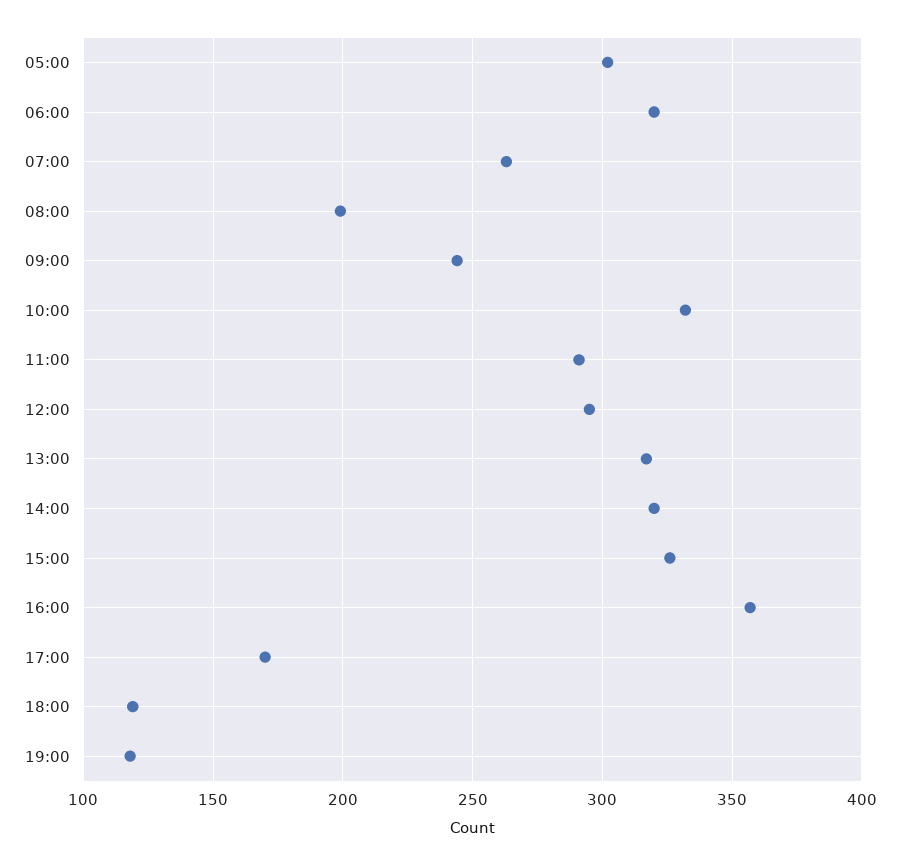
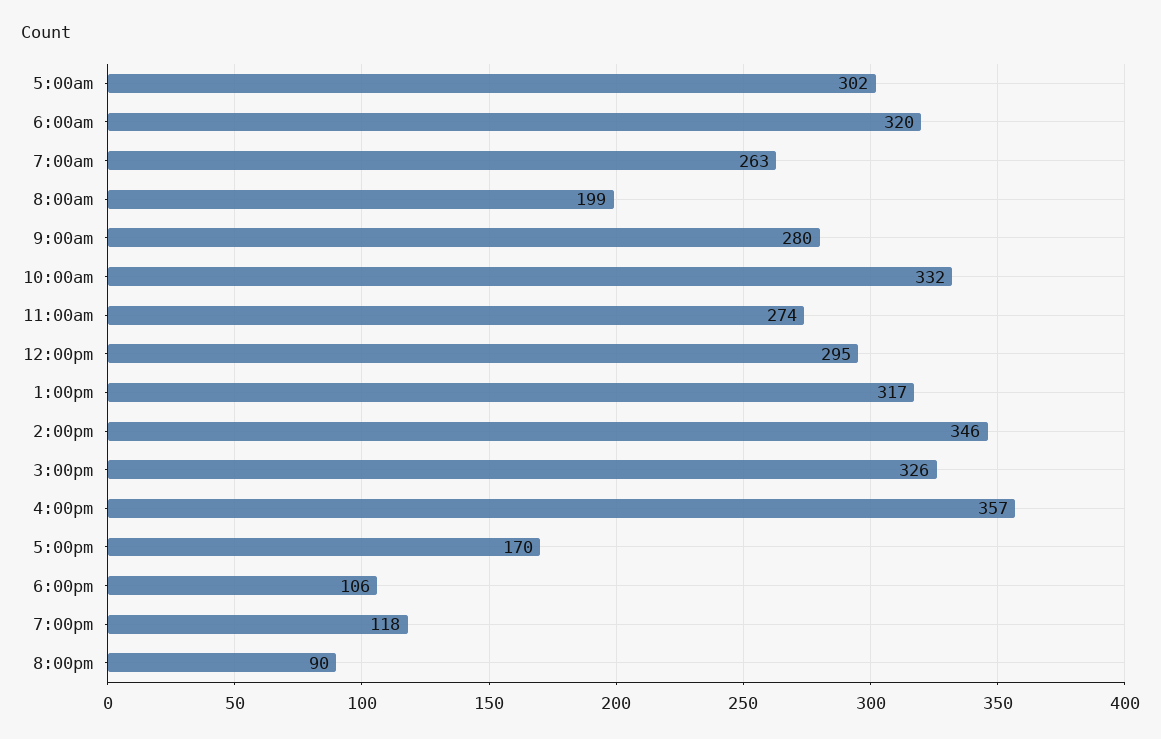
09:00: 245 -> 280
11:00: 290 -> 274
14:00: 320 -> 346
18:00: 120 -> 106
8:00pm: none -> 90

